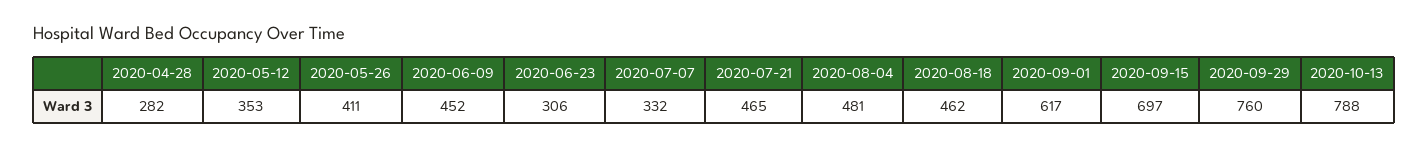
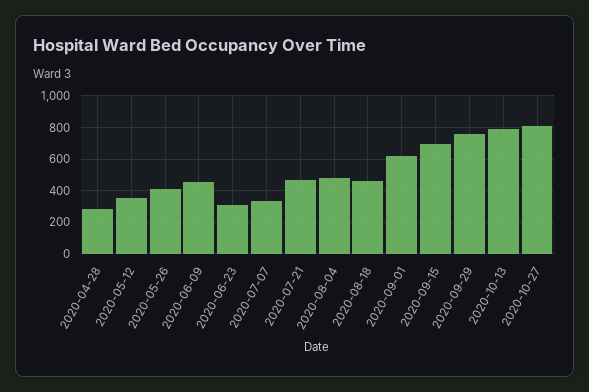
2020-10-27: none -> 800

